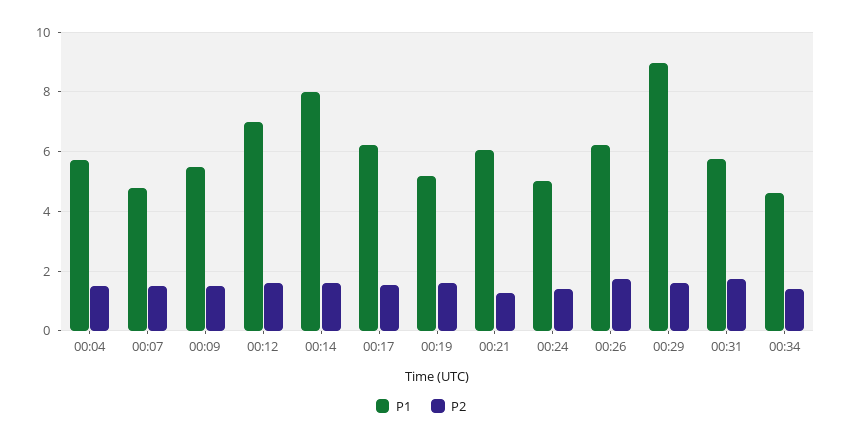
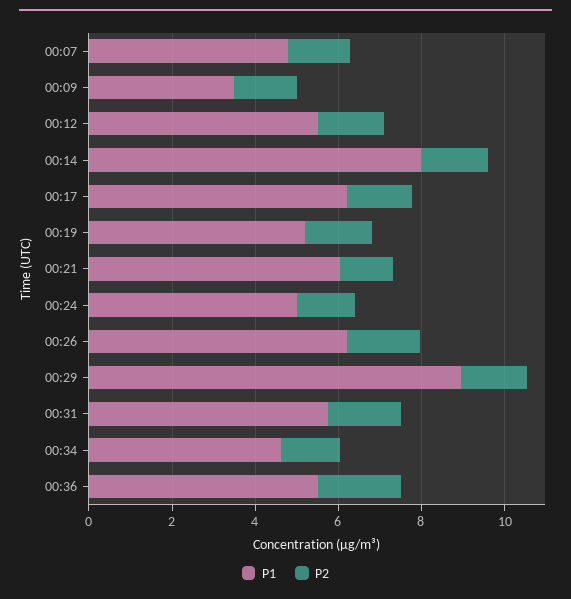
P1, 00:04: 5.75 -> none
P2, 00:04: 1.5 -> none
P1, 00:09: 5.5 -> 3.5
P1, 00:12: 7 -> 5.5
P1, 00:36: none -> 5.5
P2, 00:36: none -> 2

